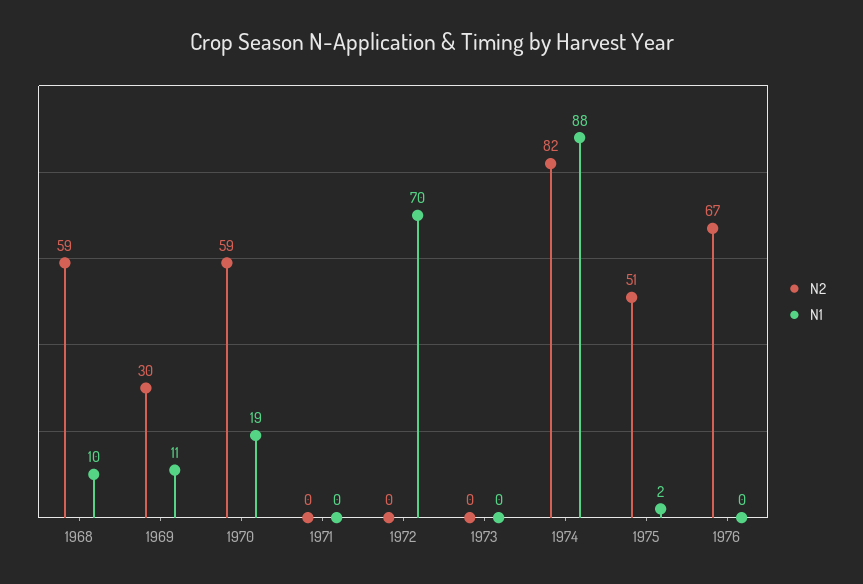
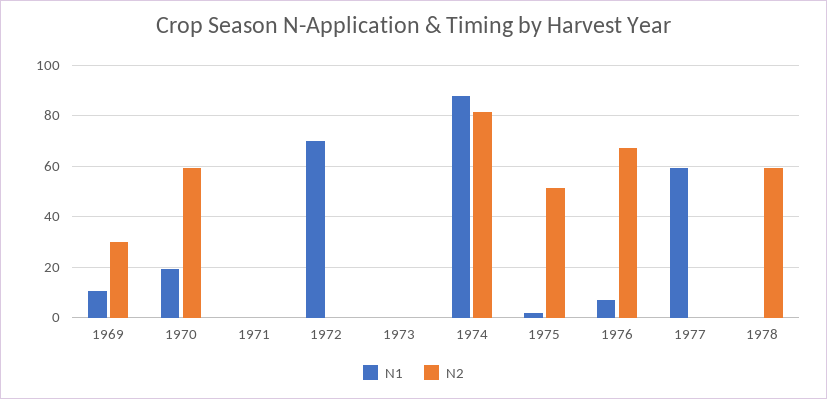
N2, 1968: 59 -> none
N1, 1968: 10 -> none
N1, 1976: 0 -> 7.5
N1, 1977: none -> 60
N2, 1977: none -> 0
N1, 1978: none -> 0
N2, 1978: none -> 60

